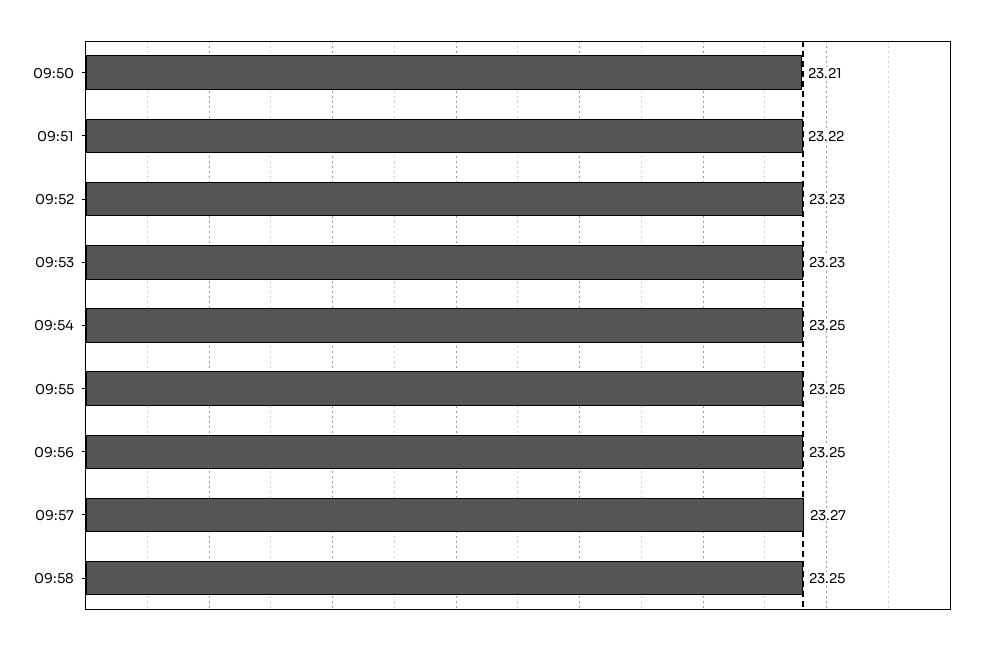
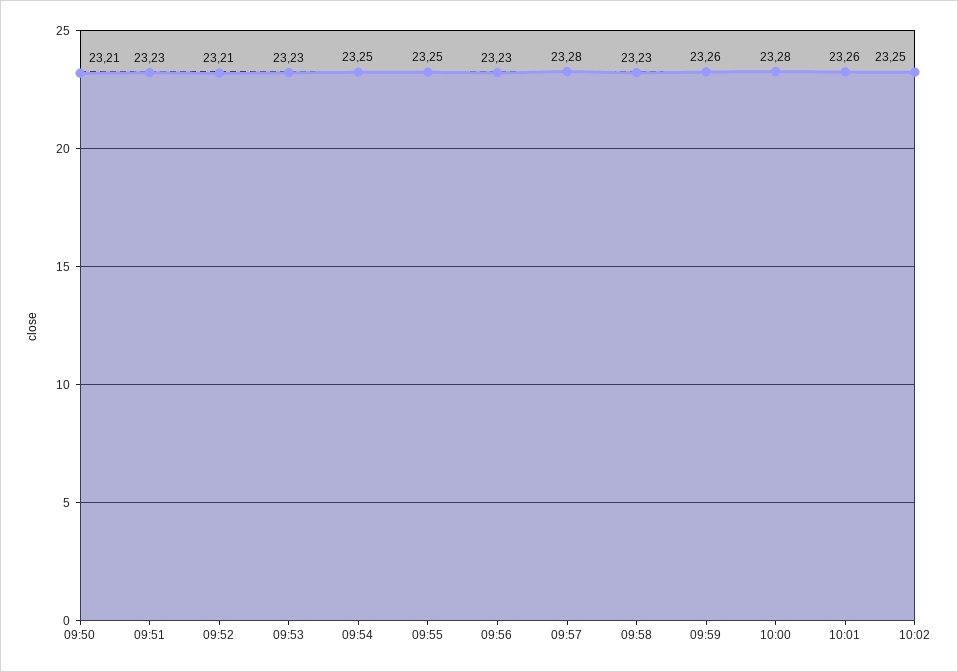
09:51: 23.22 -> 23.23
09:52: 23.23 -> 23.21
09:56: 23.25 -> 23.23
09:57: 23.27 -> 23.28
09:58: 23.25 -> 23.23
09:59: none -> 23.26
10:00: none -> 23.28
10:01: none -> 23.26
10:02: none -> 23.25

